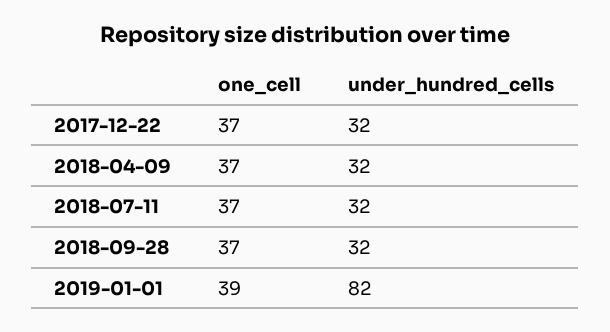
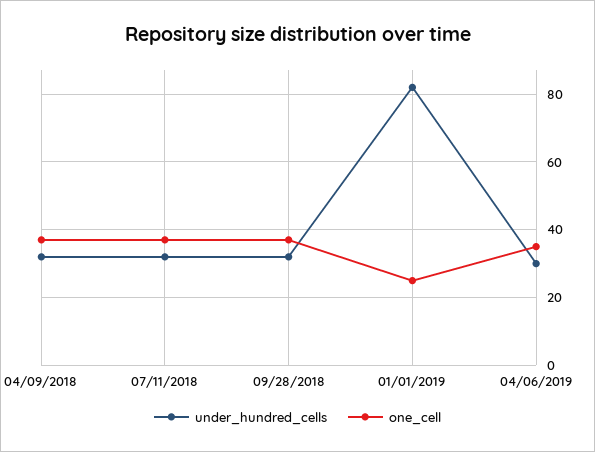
one_cell, 2017-12-22: 37 -> none
under_hundred_cells, 2017-12-22: 32 -> none
one_cell, 2019-01-01: 39 -> 25
under_hundred_cells, 04/06/2019: none -> 30
one_cell, 04/06/2019: none -> 35

